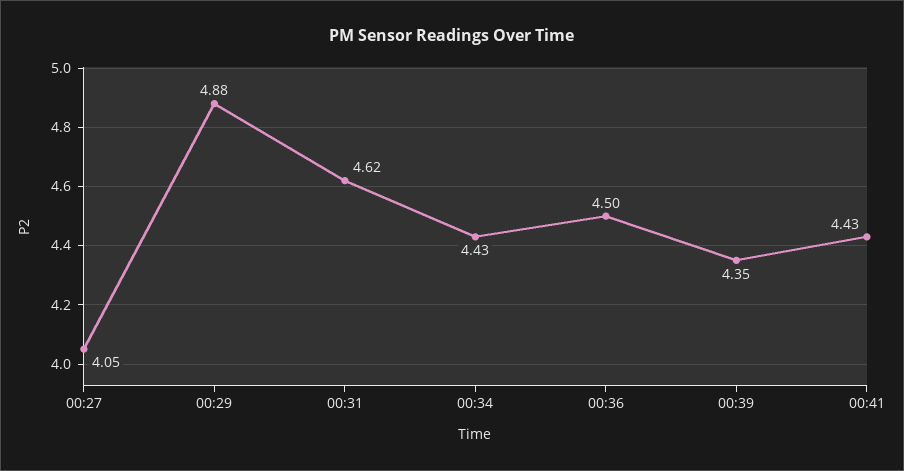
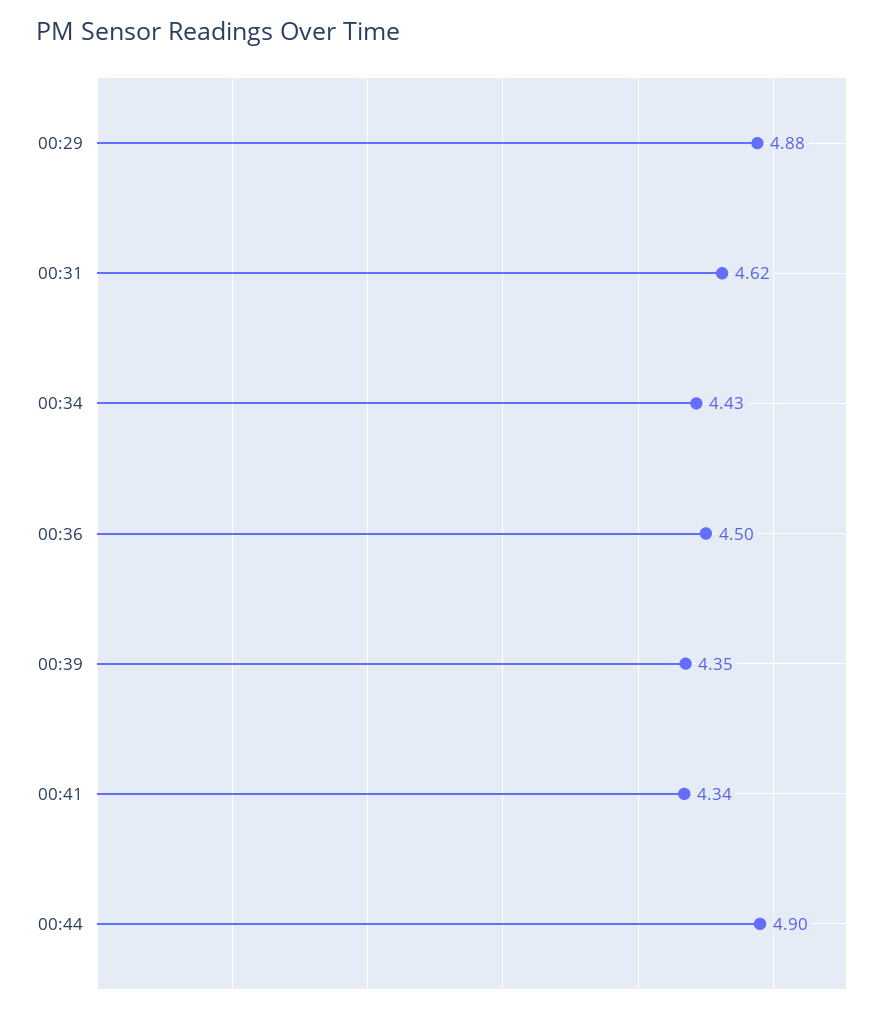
00:27: 4.05 -> none
00:41: 4.43 -> 4.34
00:44: none -> 4.9

